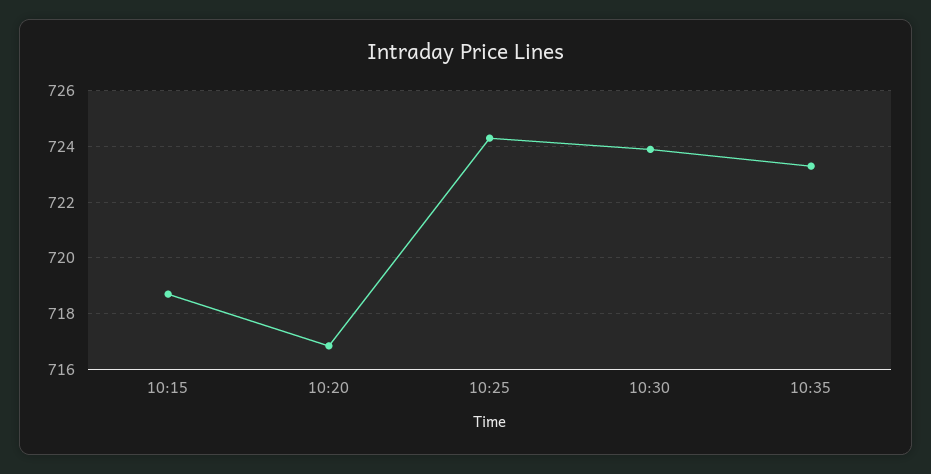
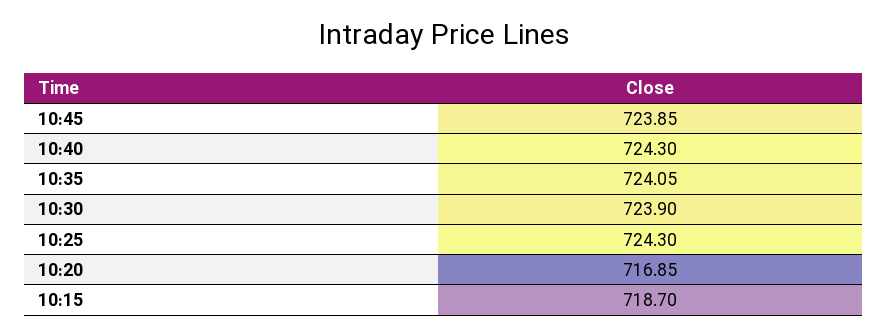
10:35: 723.25 -> 724.05
10:45: none -> 723.85
10:40: none -> 724.3

